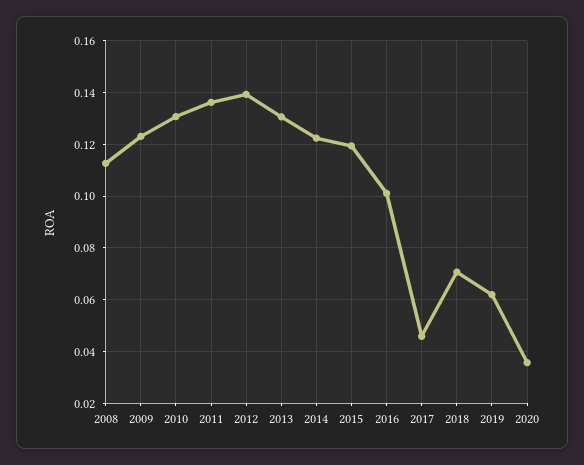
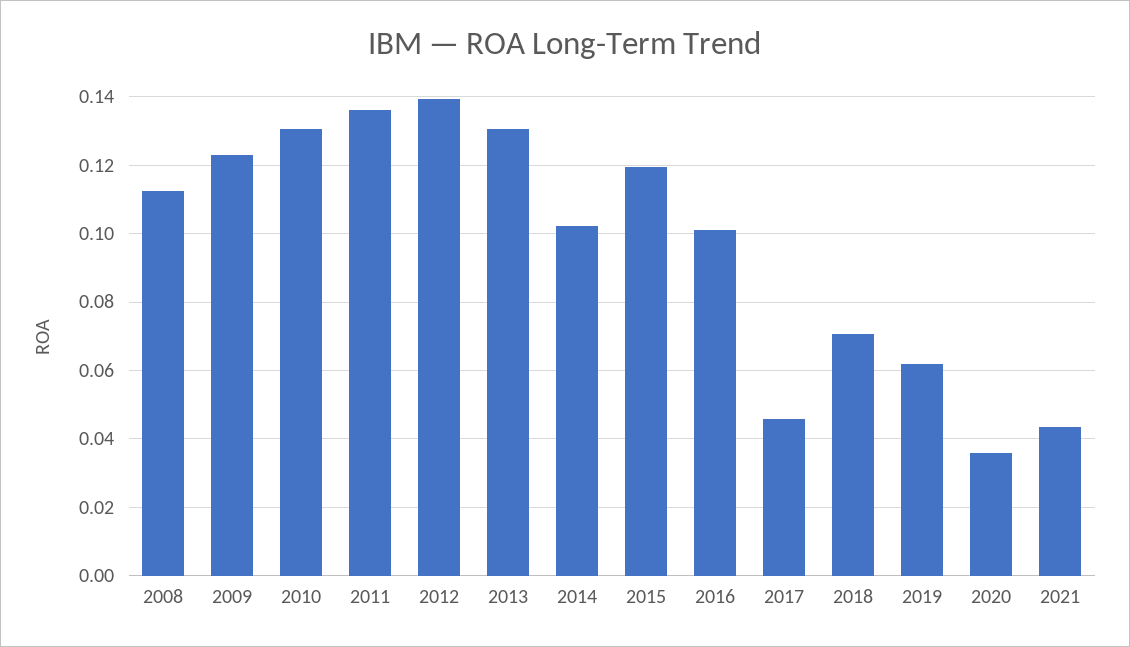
2014: 0.1225 -> 0.102
2021: none -> 0.044

